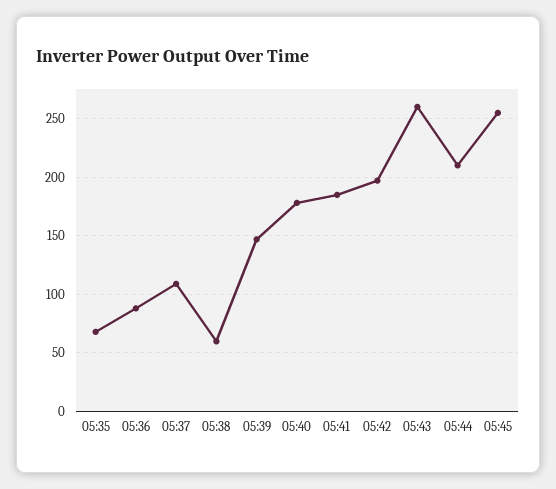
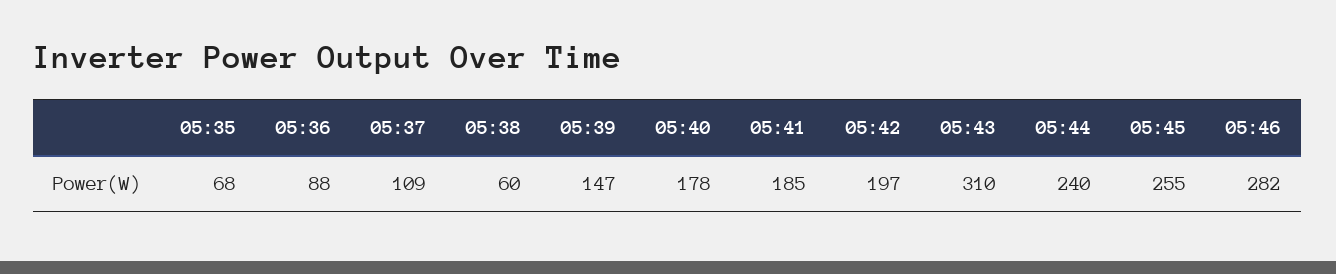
05:43: 260 -> 310
05:44: 210 -> 240
05:46: none -> 282

